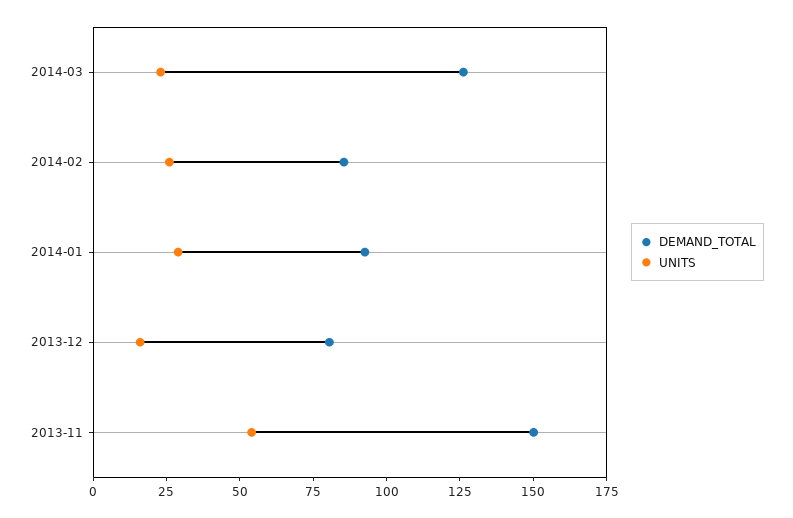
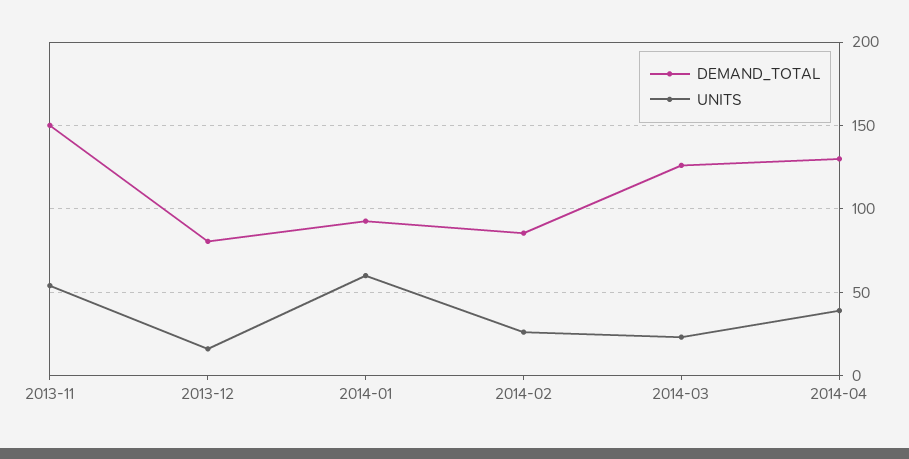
UNITS, 2014-01: 30 -> 60
DEMAND_TOTAL, 2014-04: none -> 130
UNITS, 2014-04: none -> 40

